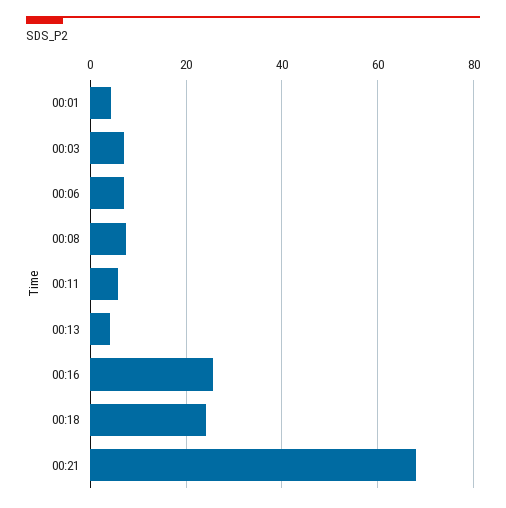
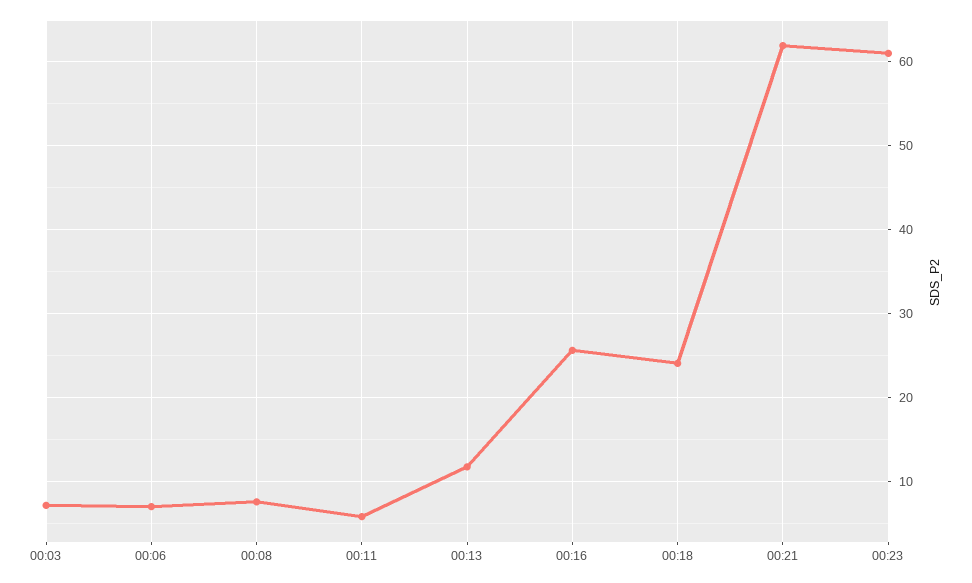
00:01: 4 -> none
00:13: 4 -> 12
00:21: 68 -> 62
00:23: none -> 61

